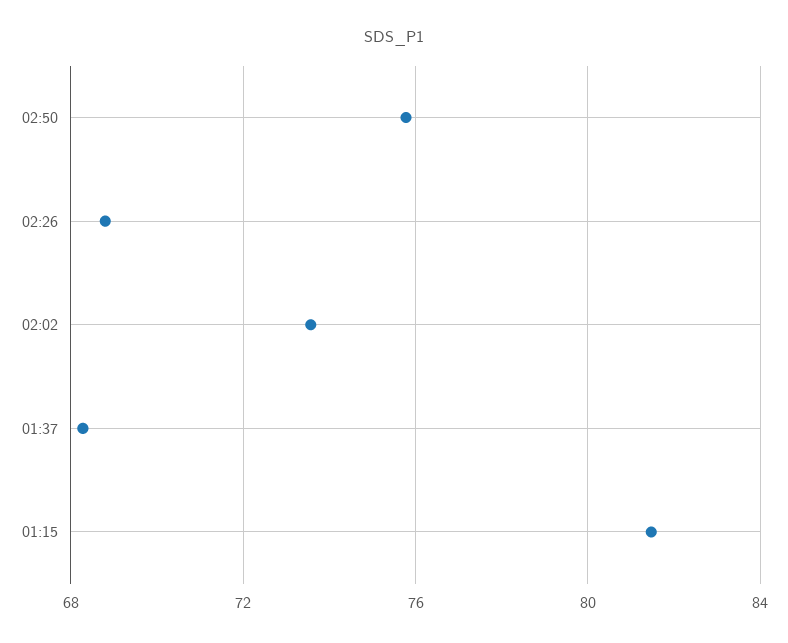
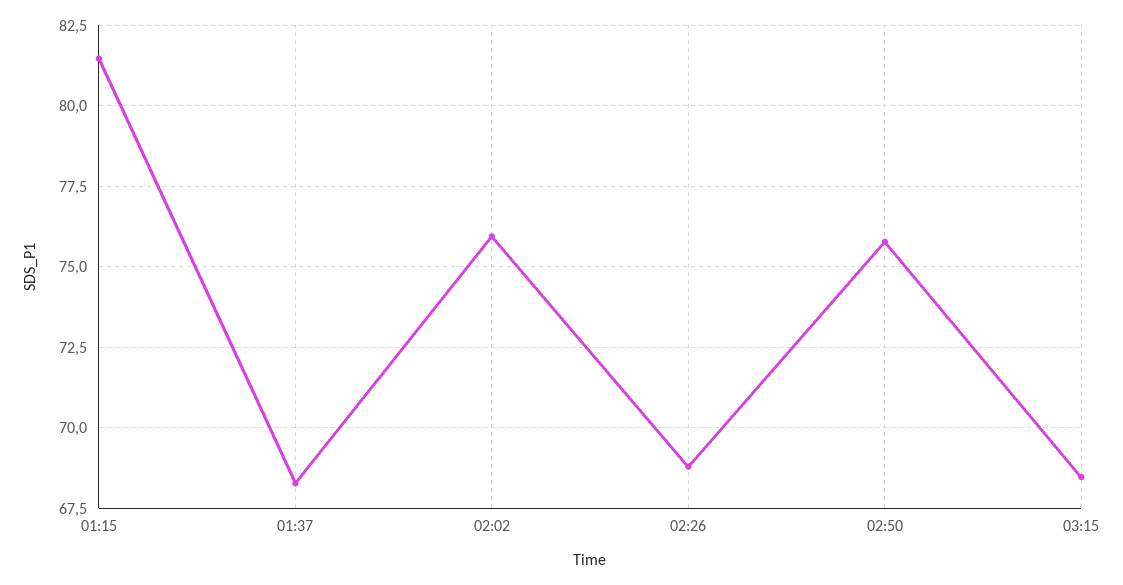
02:02: 73.5 -> 76
03:15: none -> 68.5

